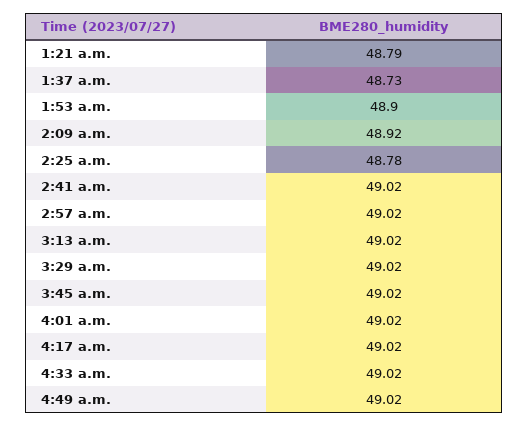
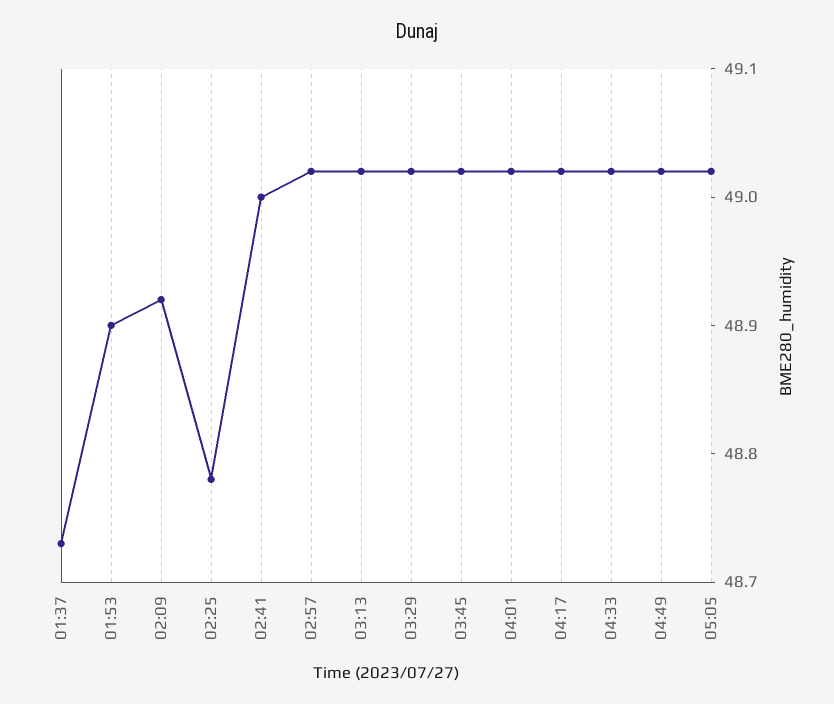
1:21 a.m.: 48.79 -> none
2:41 a.m.: 49.02 -> 49
05:05: none -> 49.02

